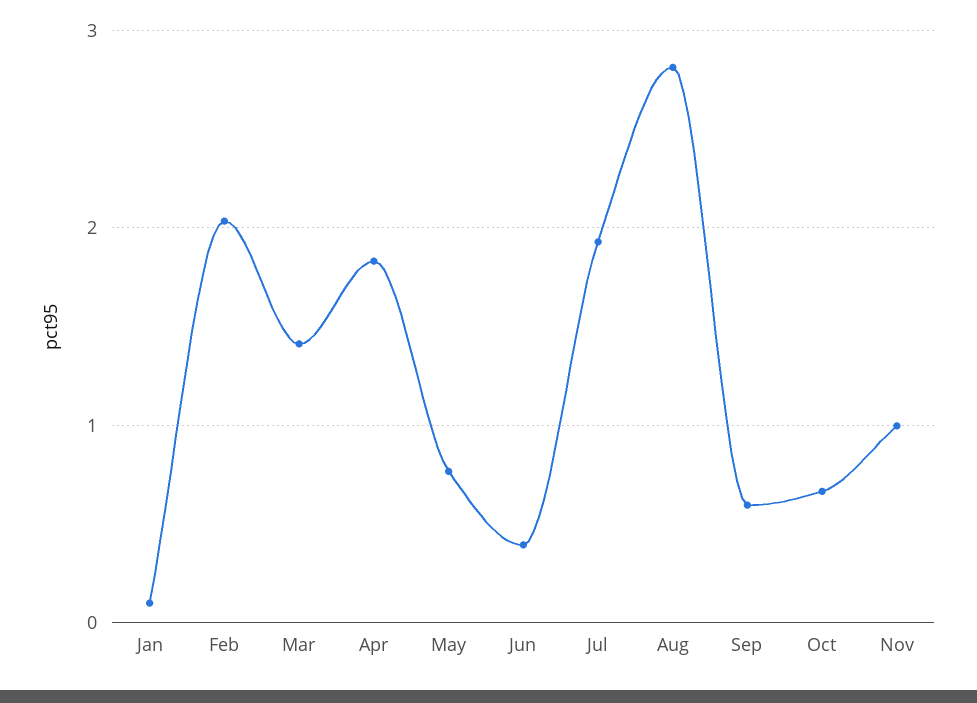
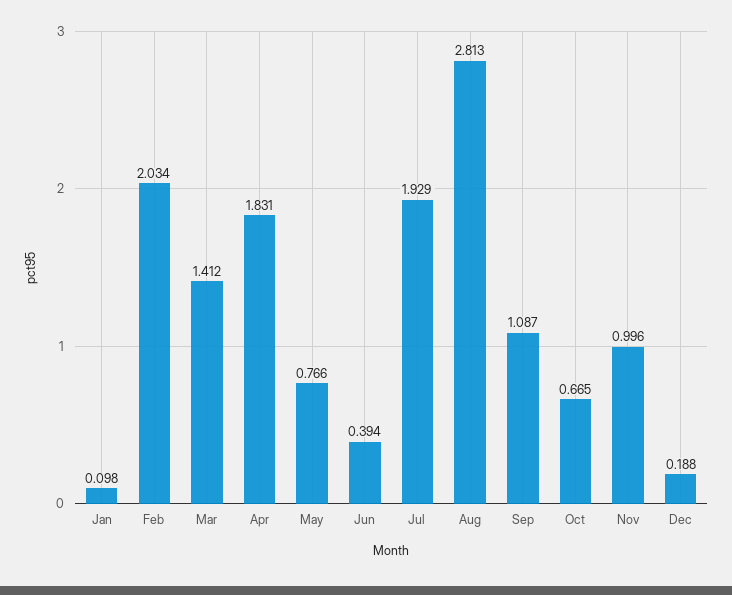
Sep: 0.6 -> 1.087
Dec: none -> 0.188

